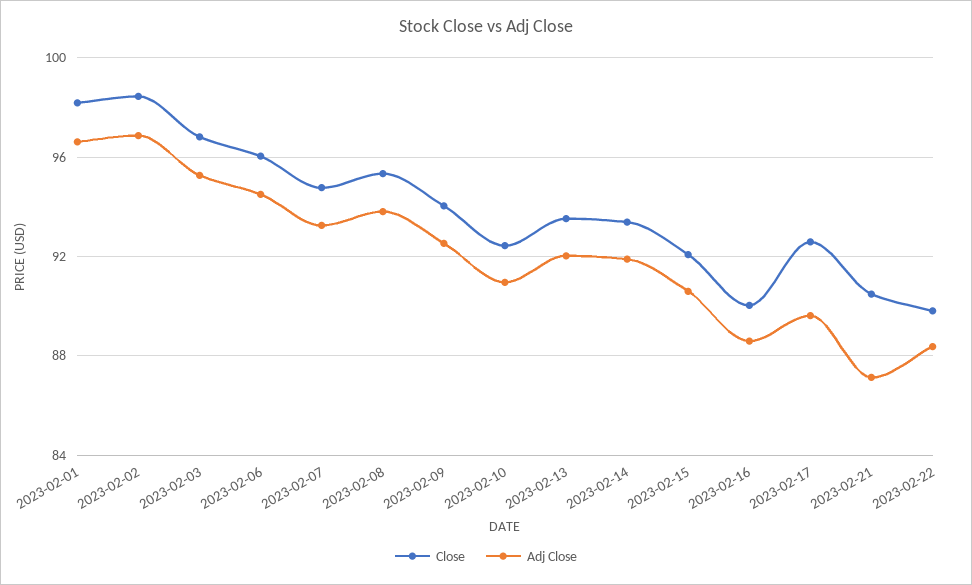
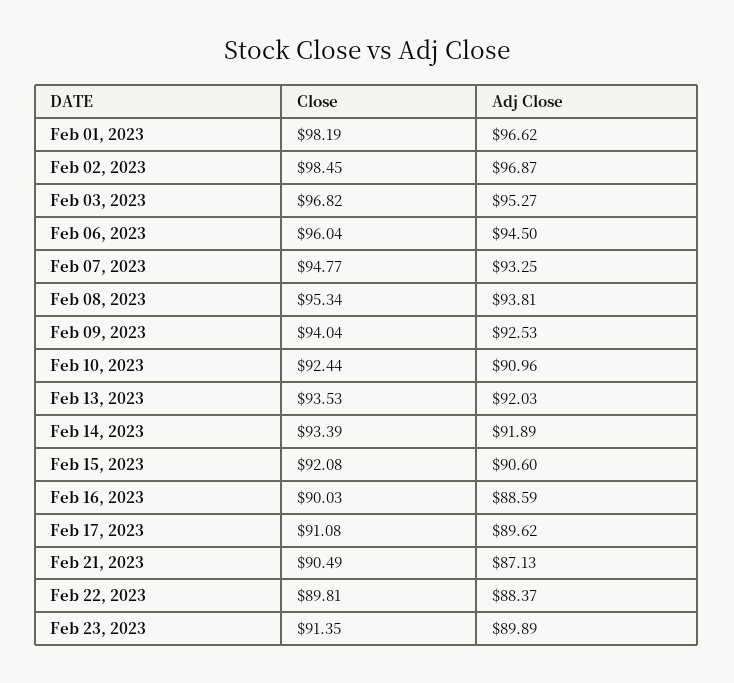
Close, 2023-02-17: 92.5 -> 91.08
Close, Feb 23, 2023: none -> 91.35
Adj Close, Feb 23, 2023: none -> 89.89

